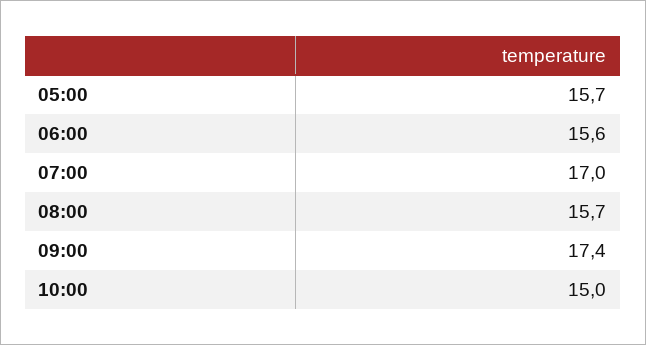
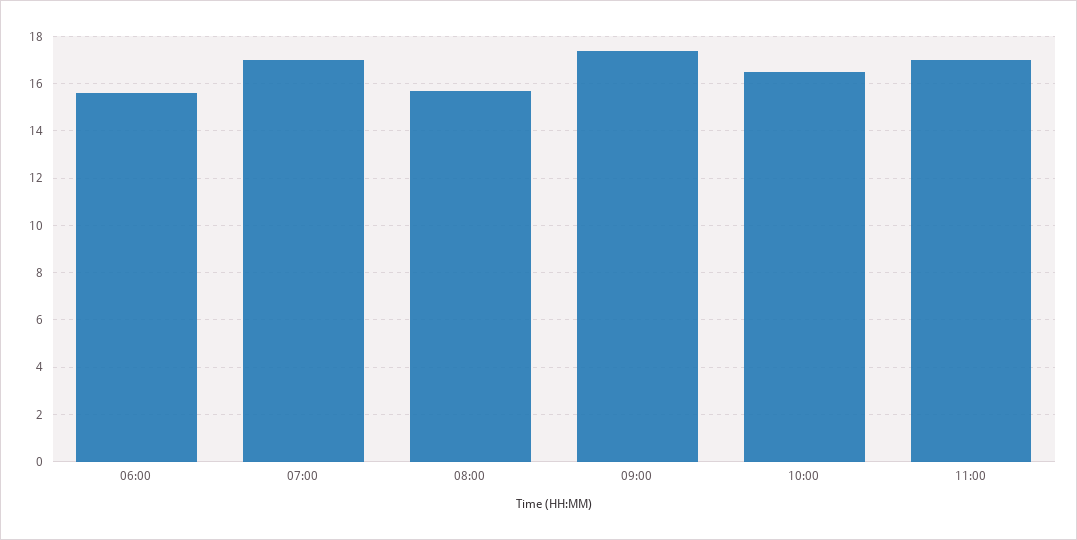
05:00: 15.7 -> none
10:00: 15 -> 16.5
11:00: none -> 17

